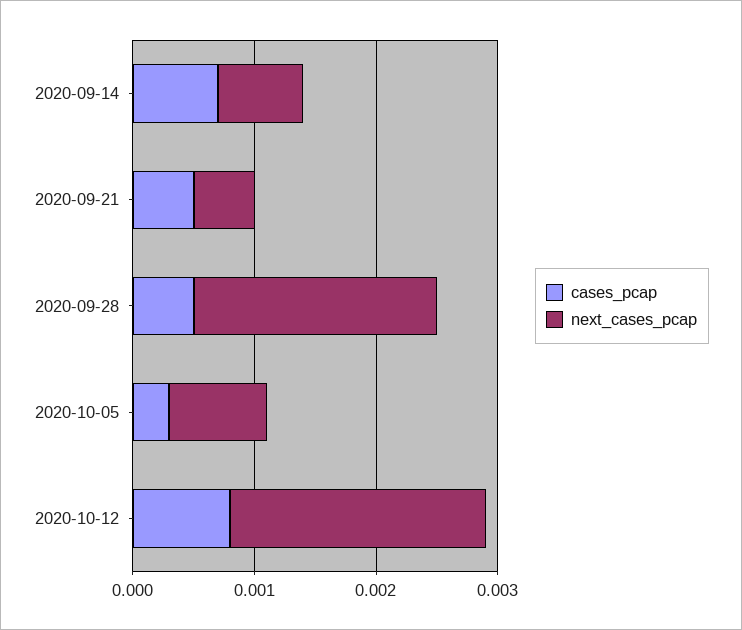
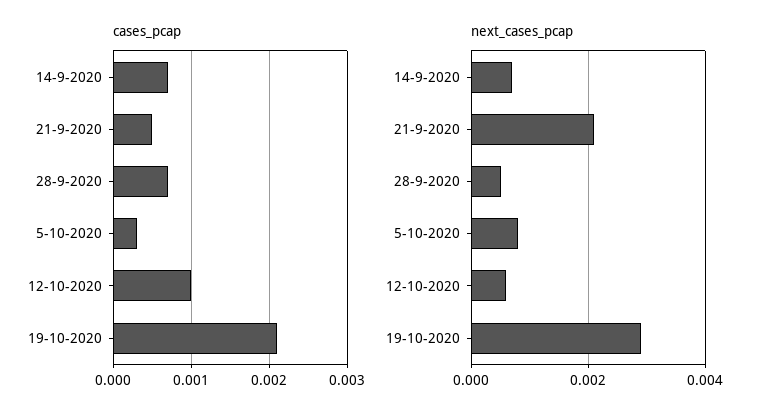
next_cases_pcap, 2020-09-21: 0.0005 -> 0.002
cases_pcap, 2020-09-28: 0.0005 -> 0.0007
next_cases_pcap, 2020-09-28: 0.002 -> 0.0005
cases_pcap, 2020-10-12: 0.0008 -> 0.001
next_cases_pcap, 2020-10-12: 0.0021 -> 0.0005
cases_pcap, 19-10-2020: none -> 0.0021
next_cases_pcap, 19-10-2020: none -> 0.003

